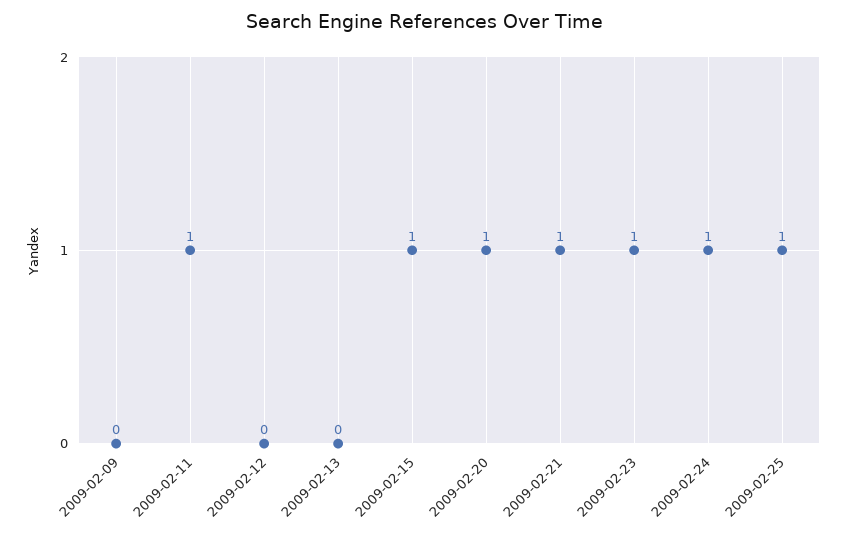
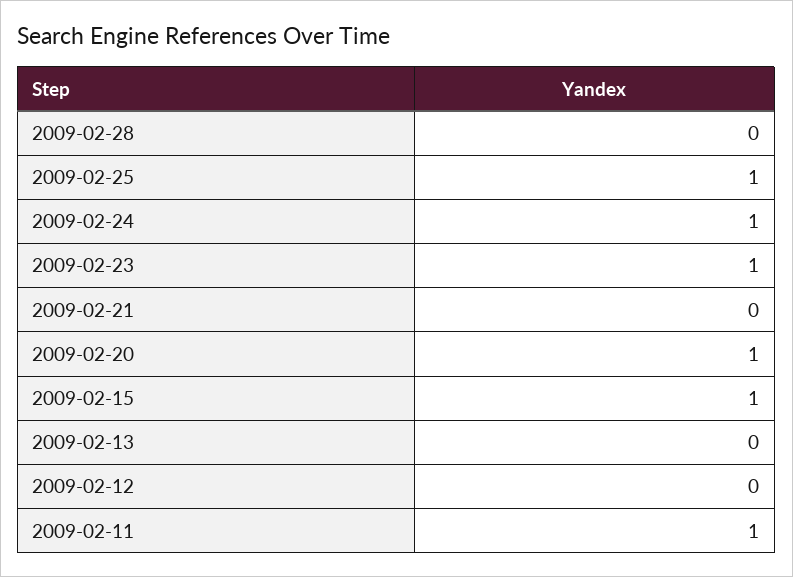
2009-02-09: 0 -> none
2009-02-21: 1 -> 0
2009-02-28: none -> 0

